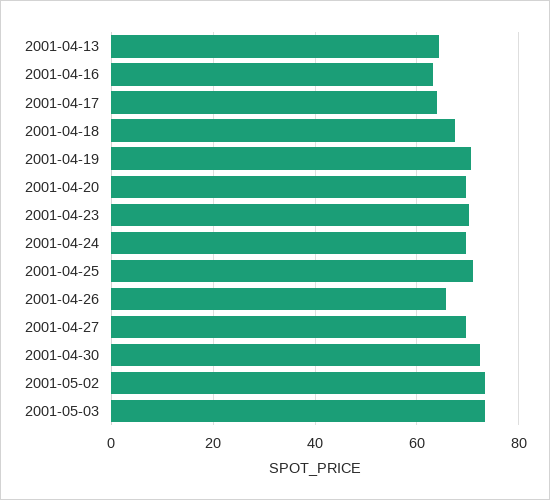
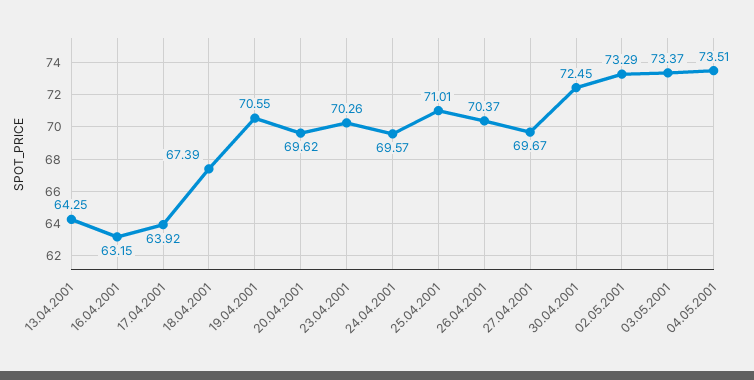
2001-04-26: 66 -> 70.37
04.05.2001: none -> 73.51

